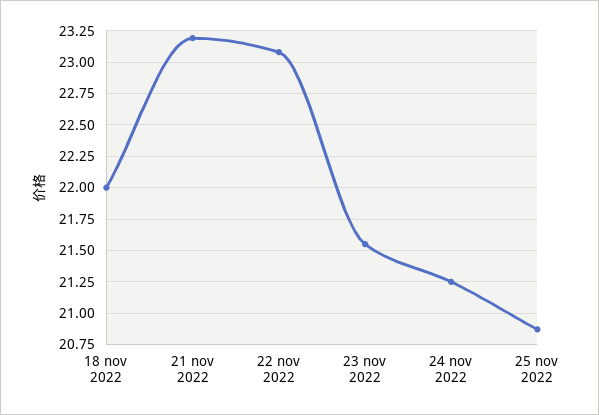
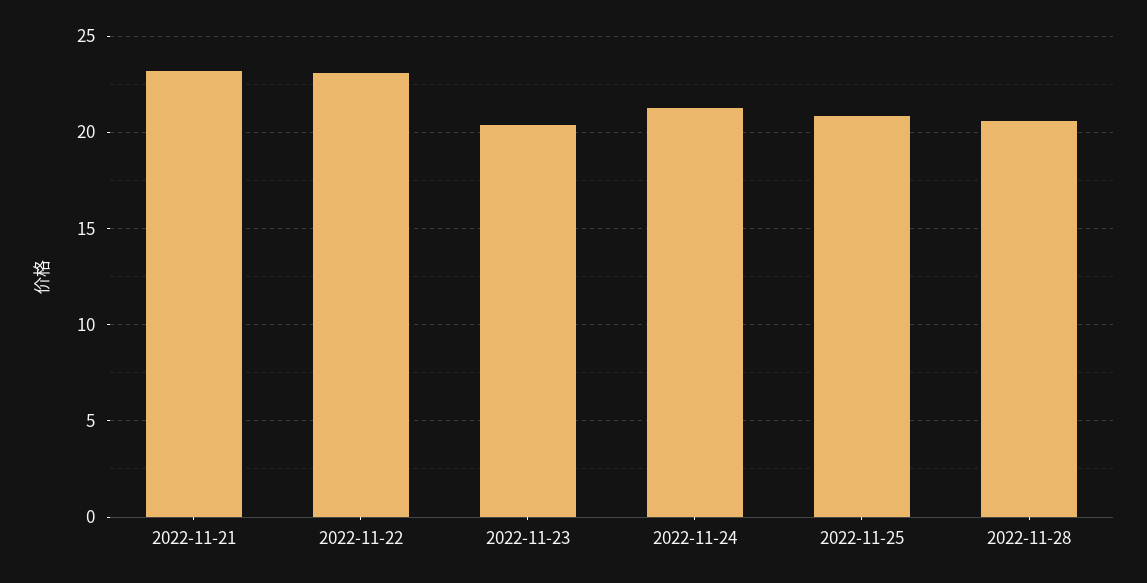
18 nov 2022: 22 -> none
23 nov 2022: 21.55 -> 20.5
2022-11-28: none -> 20.5

